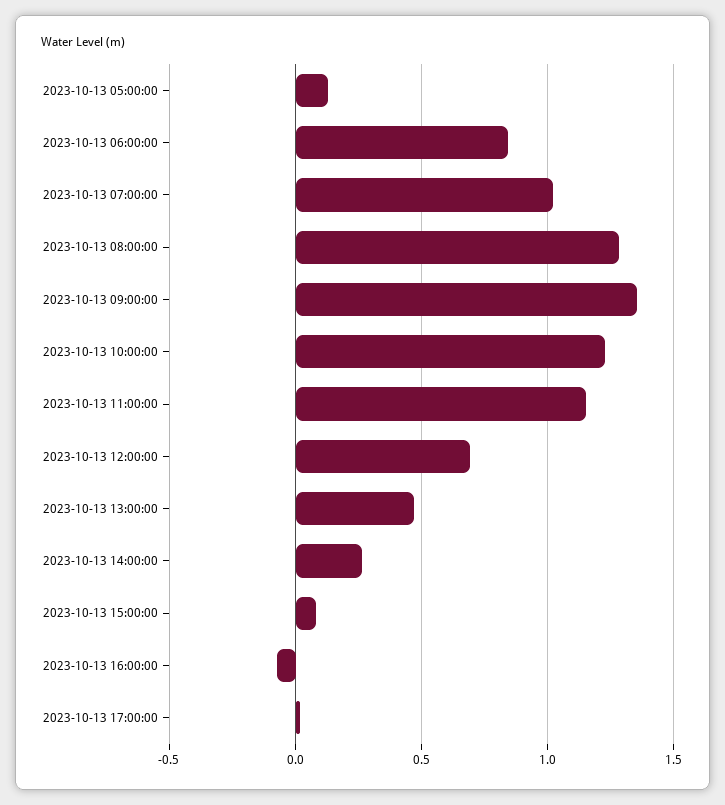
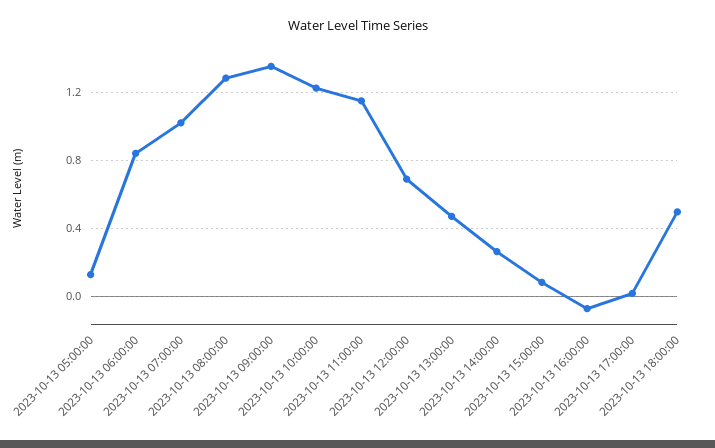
2023-10-13 18:00:00: none -> 0.5

